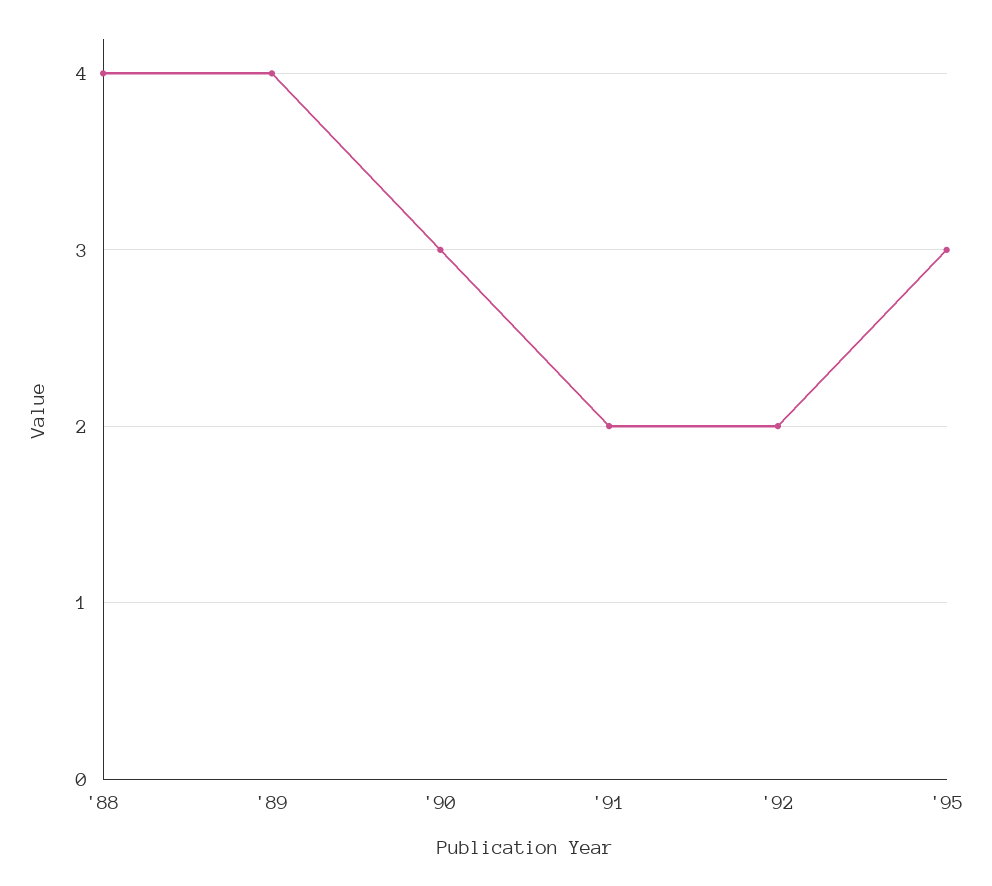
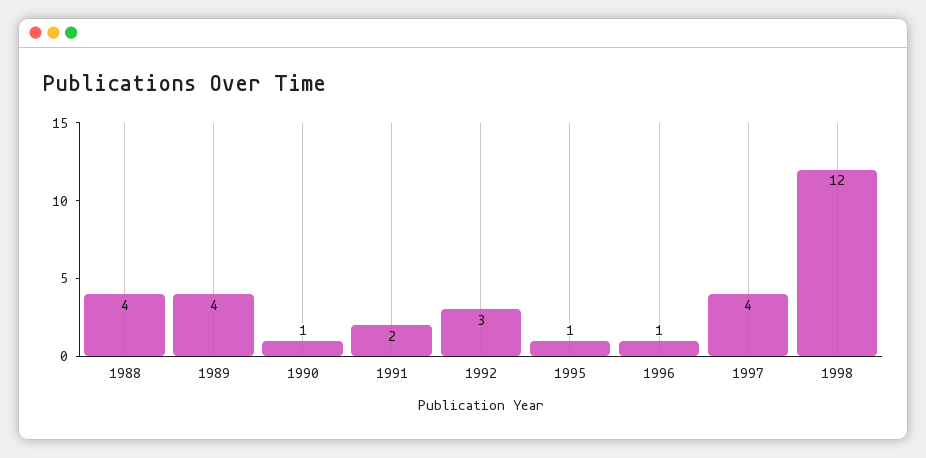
'90: 3 -> 1
'92: 2 -> 3
'95: 3 -> 1
1996: none -> 1
1997: none -> 4
1998: none -> 12

